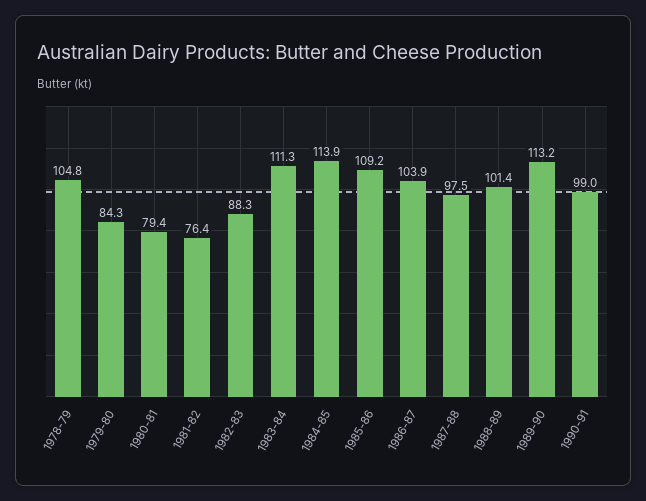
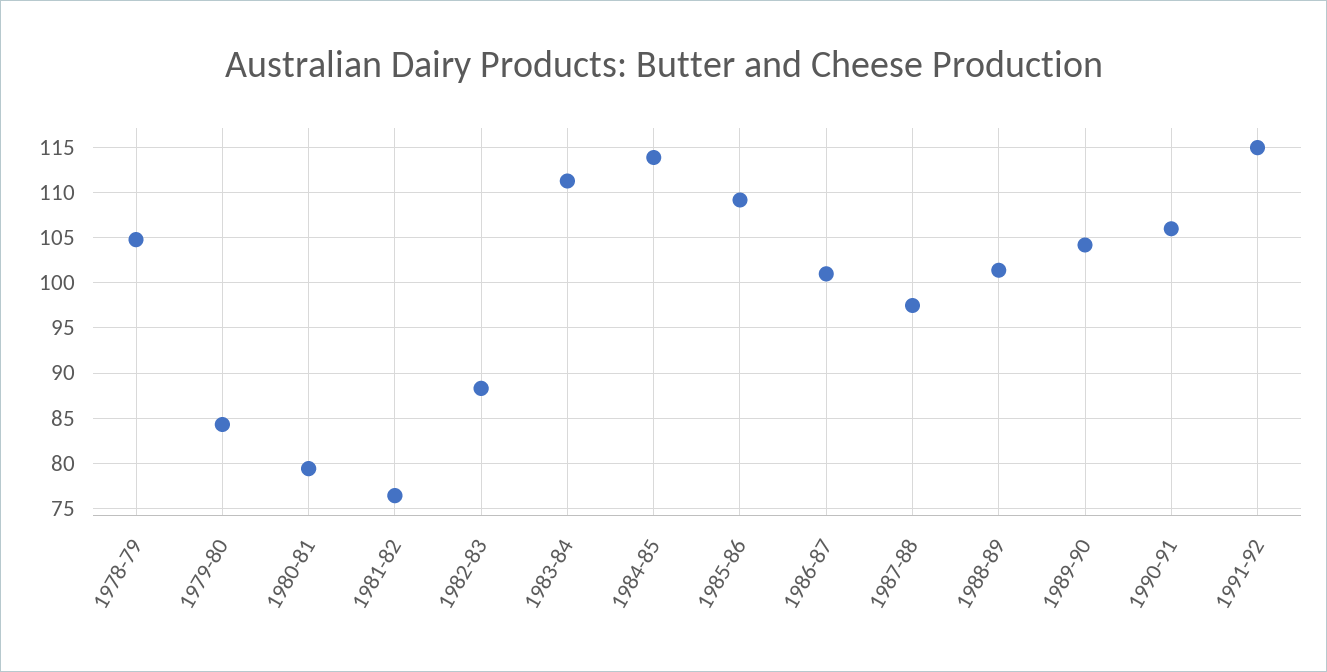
1986-87: 103.9 -> 101
1989-90: 113.2 -> 104
1990-91: 99 -> 106
1991-92: none -> 115

